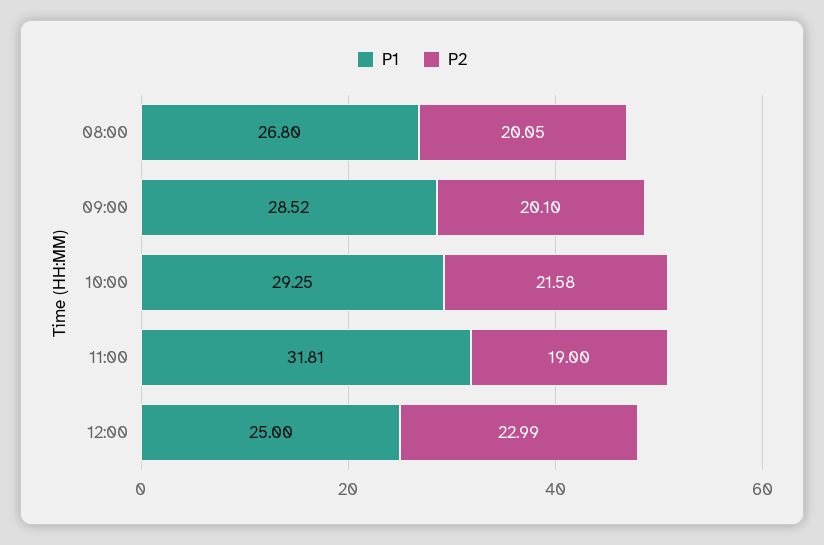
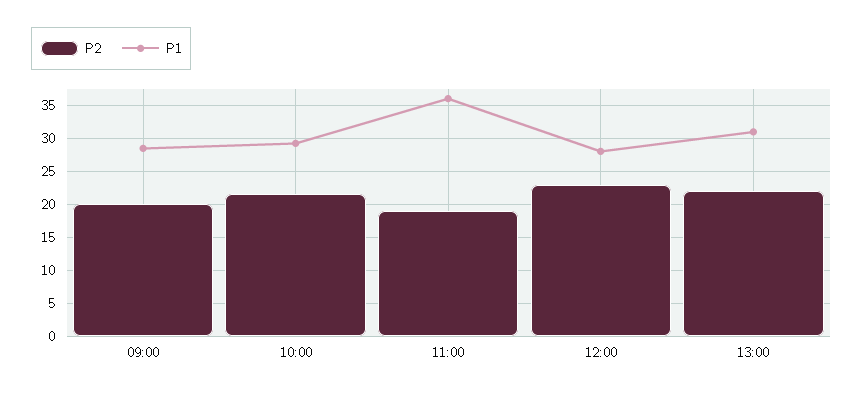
P1, 08:00: 26.8 -> none
P2, 08:00: 20.05 -> none
P1, 11:00: 31.81 -> 36
P1, 12:00: 25 -> 28
P2, 13:00: none -> 22
P1, 13:00: none -> 31

